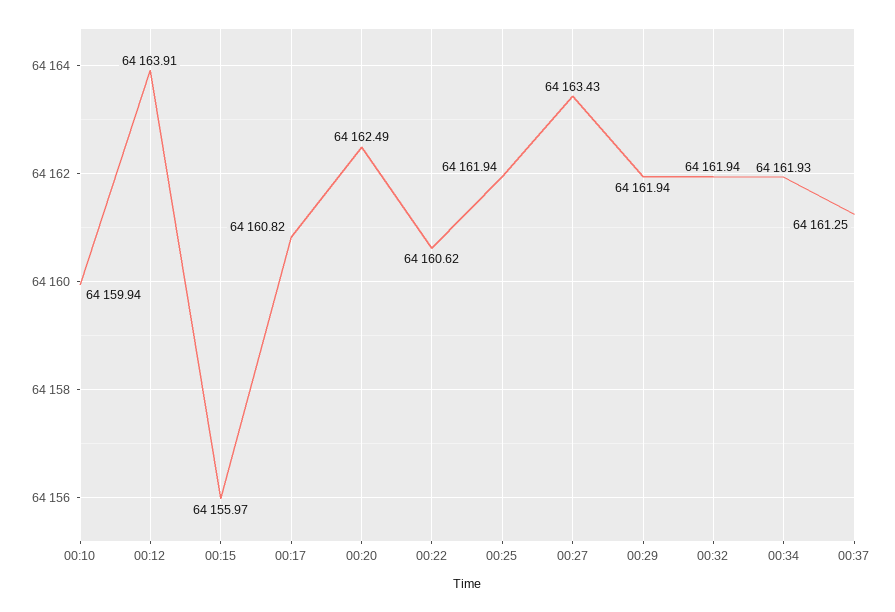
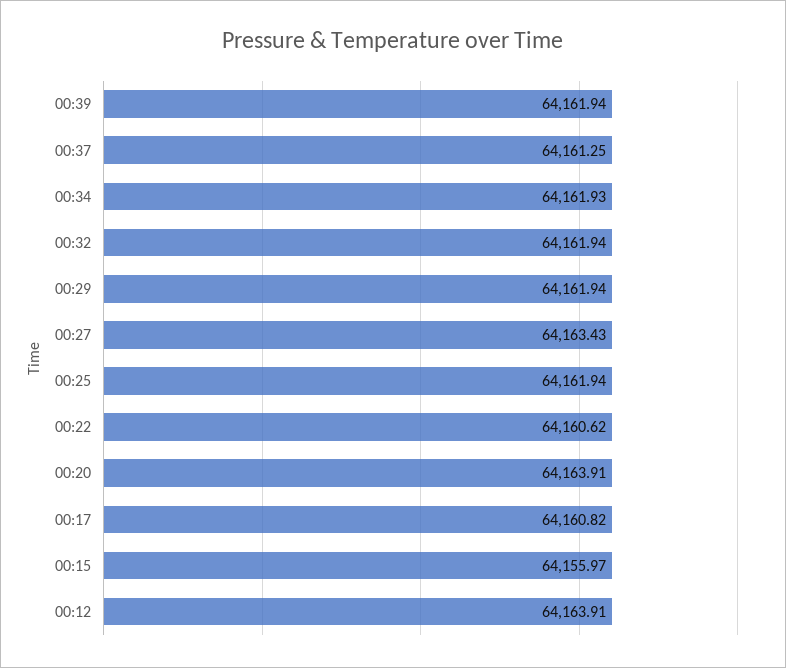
00:10: 64159.94 -> none
00:20: 64162.49 -> 64163.91
00:39: none -> 64161.94

